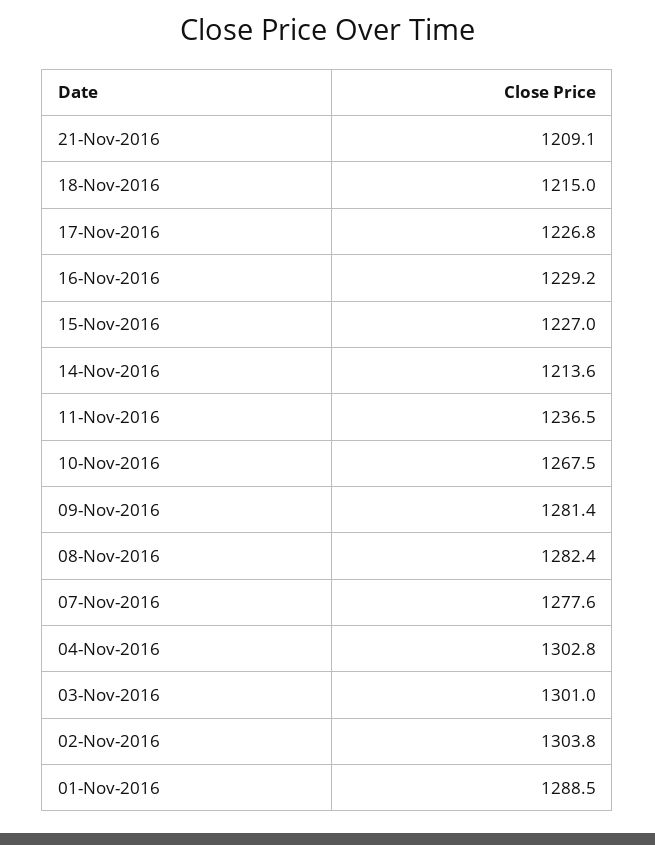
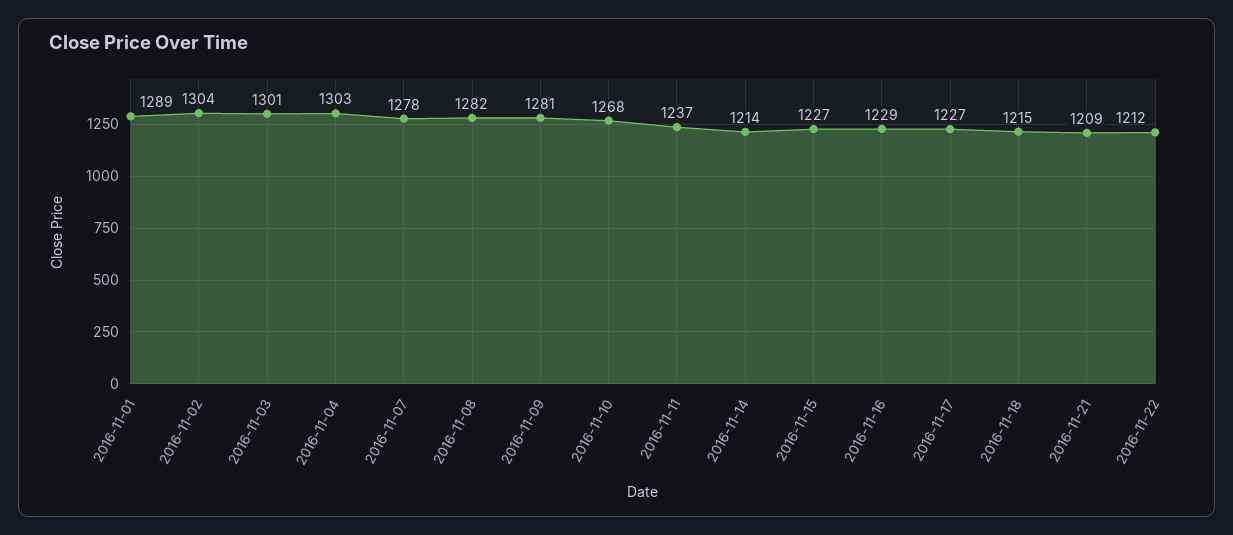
2016-11-22: none -> 1212

